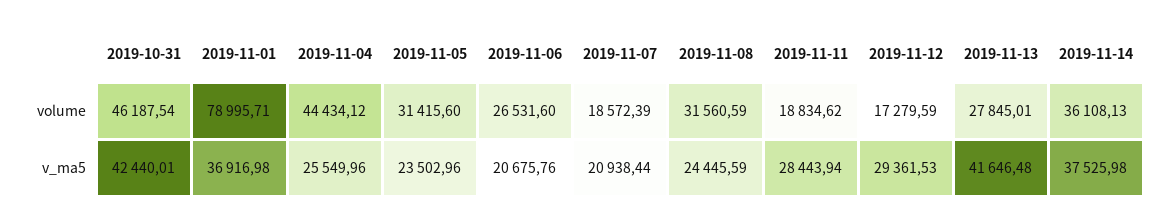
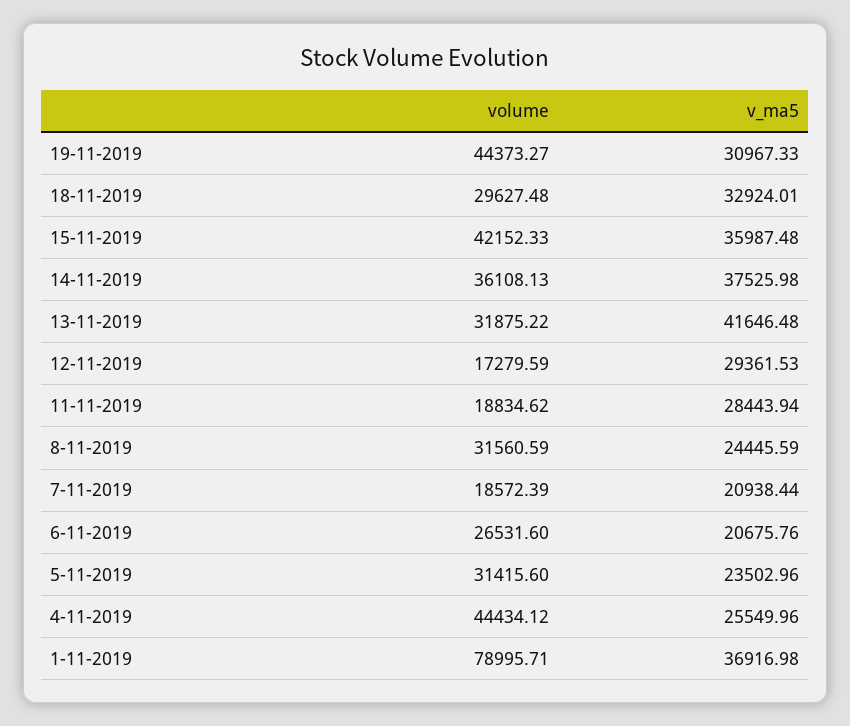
2019-10-31, volume: 46187.54 -> none
2019-11-13, volume: 27845.01 -> 31875.22
2019-10-31, v_ma5: 42440.01 -> none
19-11-2019, volume: none -> 44373.27
19-11-2019, v_ma5: none -> 30967.33
18-11-2019, volume: none -> 29627.48
18-11-2019, v_ma5: none -> 32924.01
15-11-2019, volume: none -> 42152.33
15-11-2019, v_ma5: none -> 35987.48

